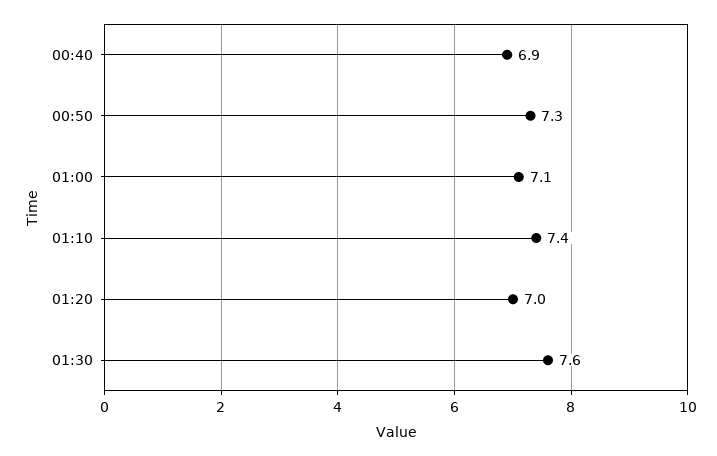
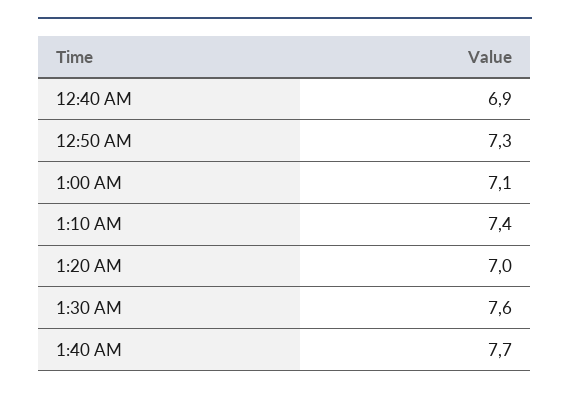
1:40 AM: none -> 7.7

